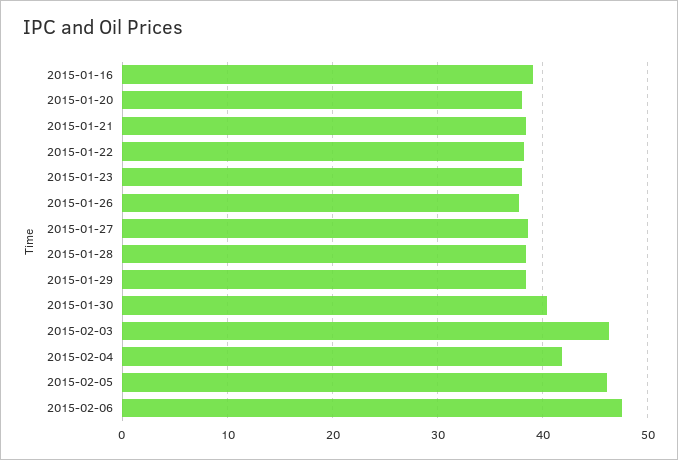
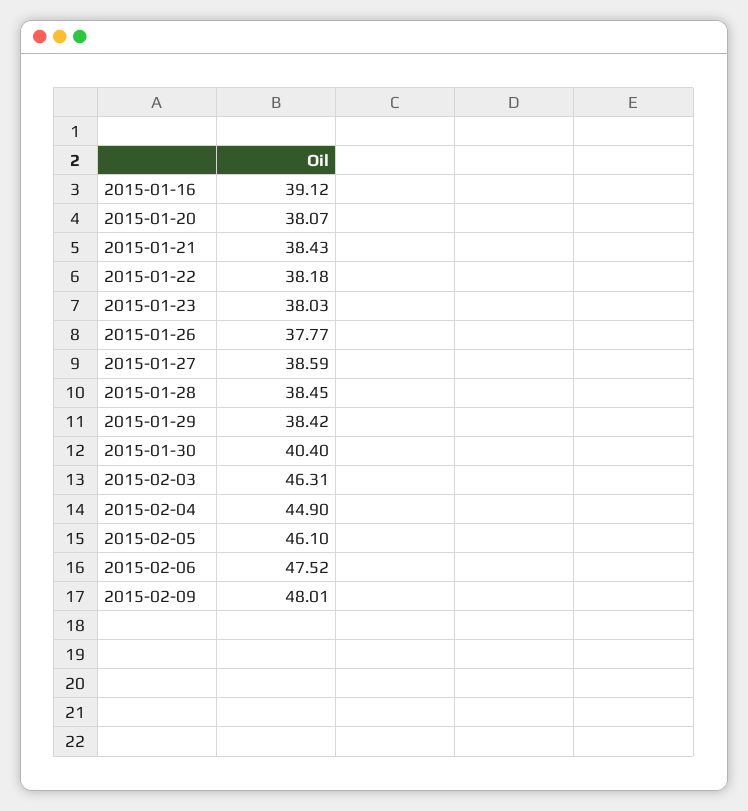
2015-02-04: 42 -> 44.9
2015-02-09: none -> 48.01

